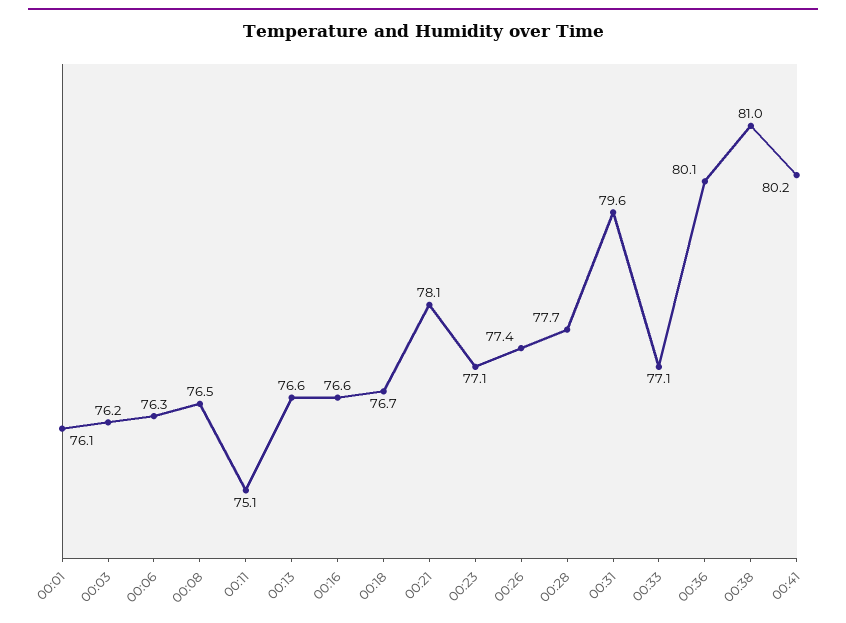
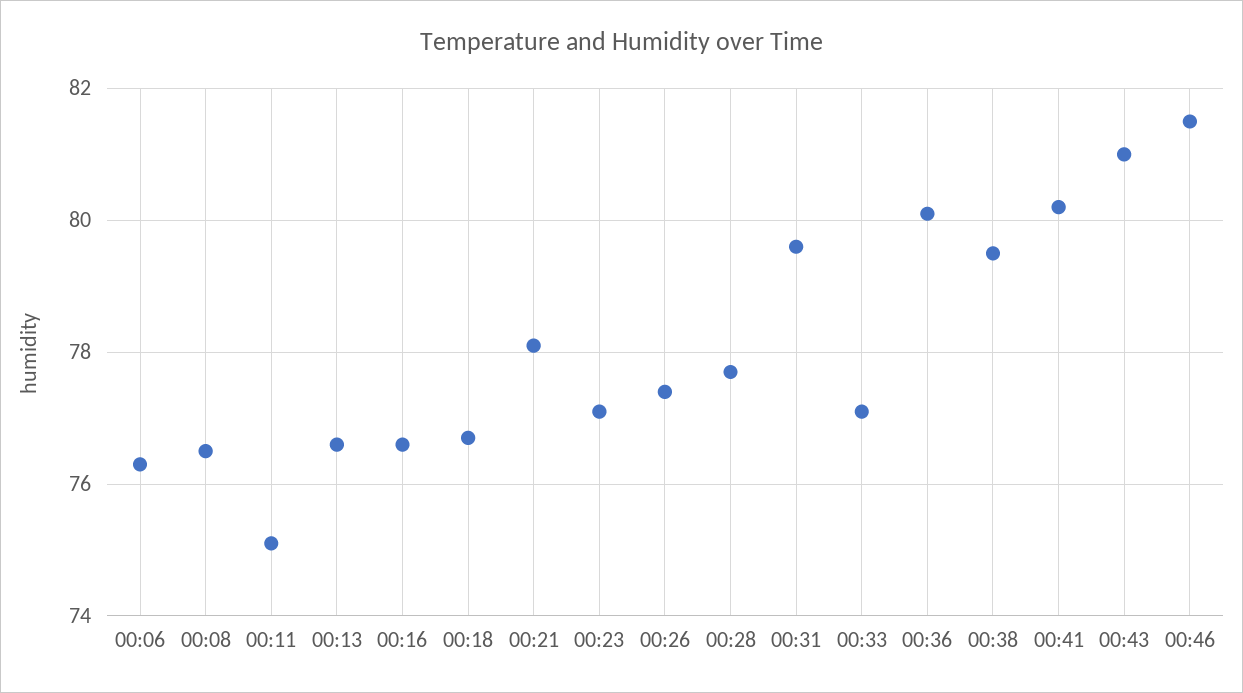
00:01: 76.1 -> none
00:03: 76.2 -> none
00:38: 81 -> 79.5
00:43: none -> 81
00:46: none -> 81.5

